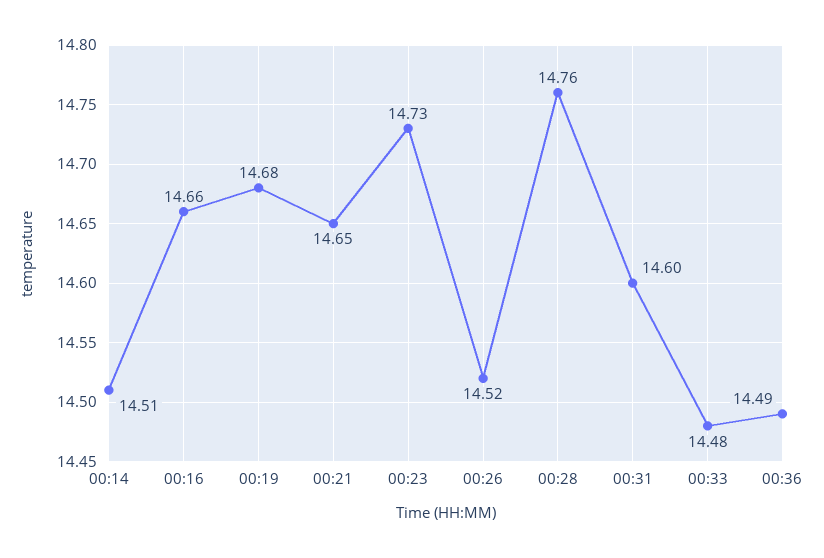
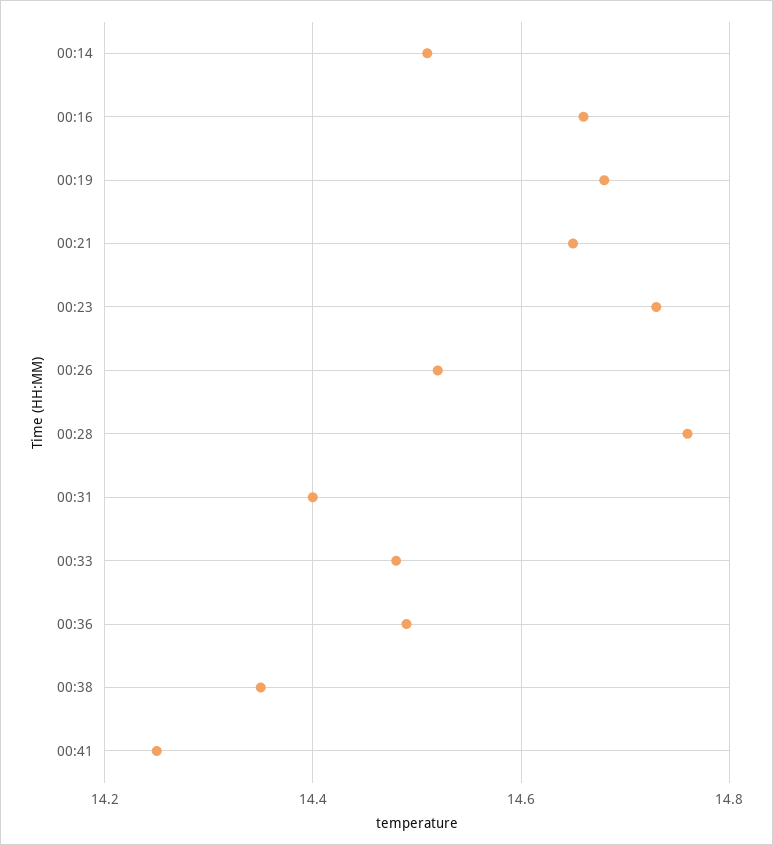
00:31: 14.6 -> 14.4
00:38: none -> 14.35
00:41: none -> 14.25

